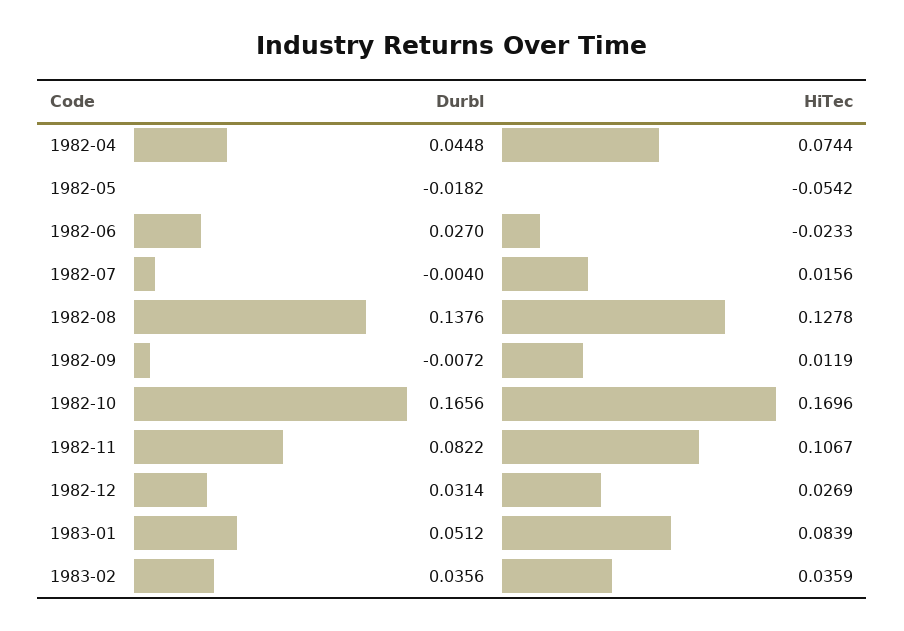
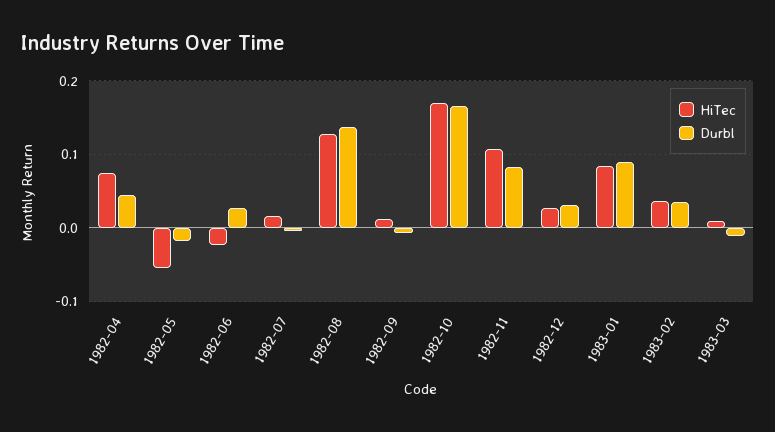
Durbl, 1983-01: 0.0512 -> 0.09
HiTec, 1983-03: none -> 0.01
Durbl, 1983-03: none -> -0.01

